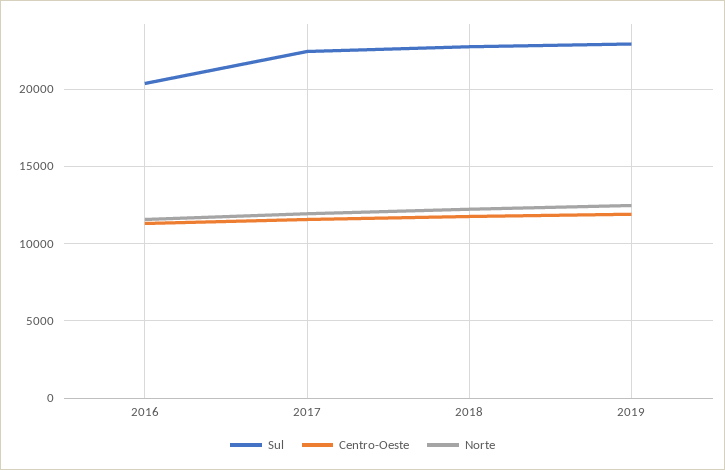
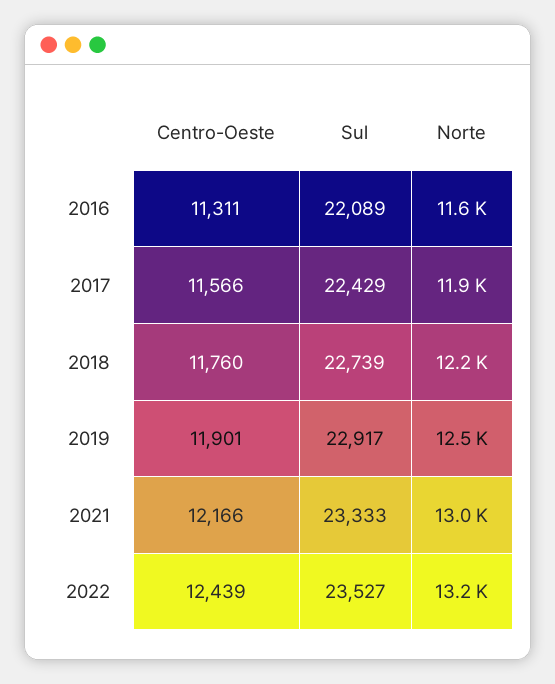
Sul, 2016: 20500 -> 22089
Centro-Oeste, 2021: none -> 12166
Sul, 2021: none -> 23333
Norte, 2021: none -> 13000
Centro-Oeste, 2022: none -> 12439
Sul, 2022: none -> 23527
Norte, 2022: none -> 13200

